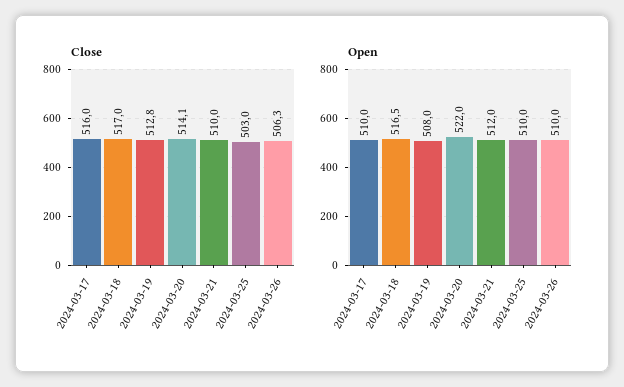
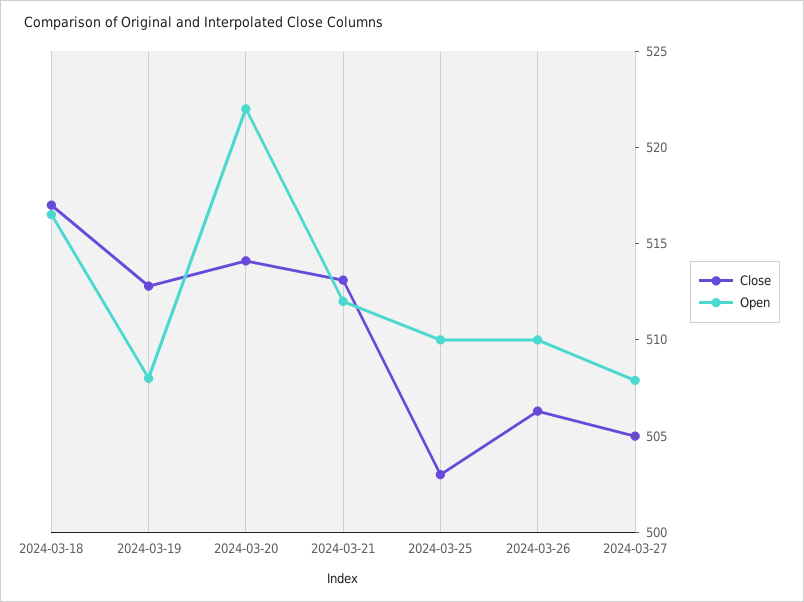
Close, 2024-03-17: 516 -> none
Close, 2024-03-21: 510 -> 513
Open, 2024-03-17: 510 -> none
Close, 2024-03-27: none -> 505
Open, 2024-03-27: none -> 508

